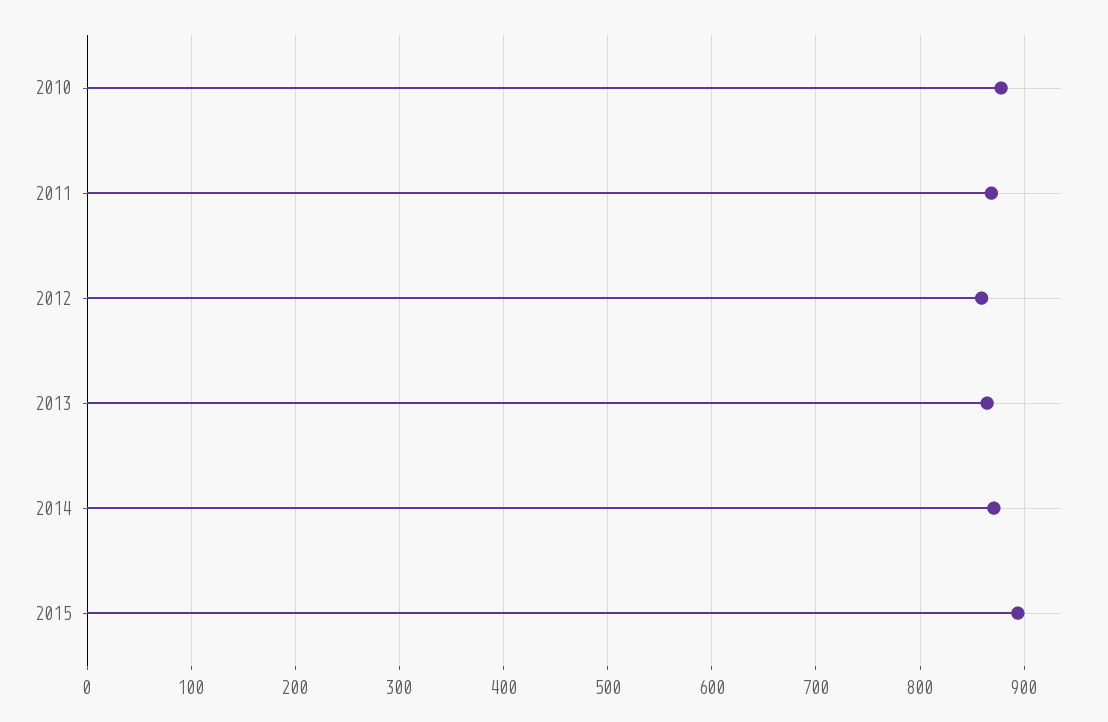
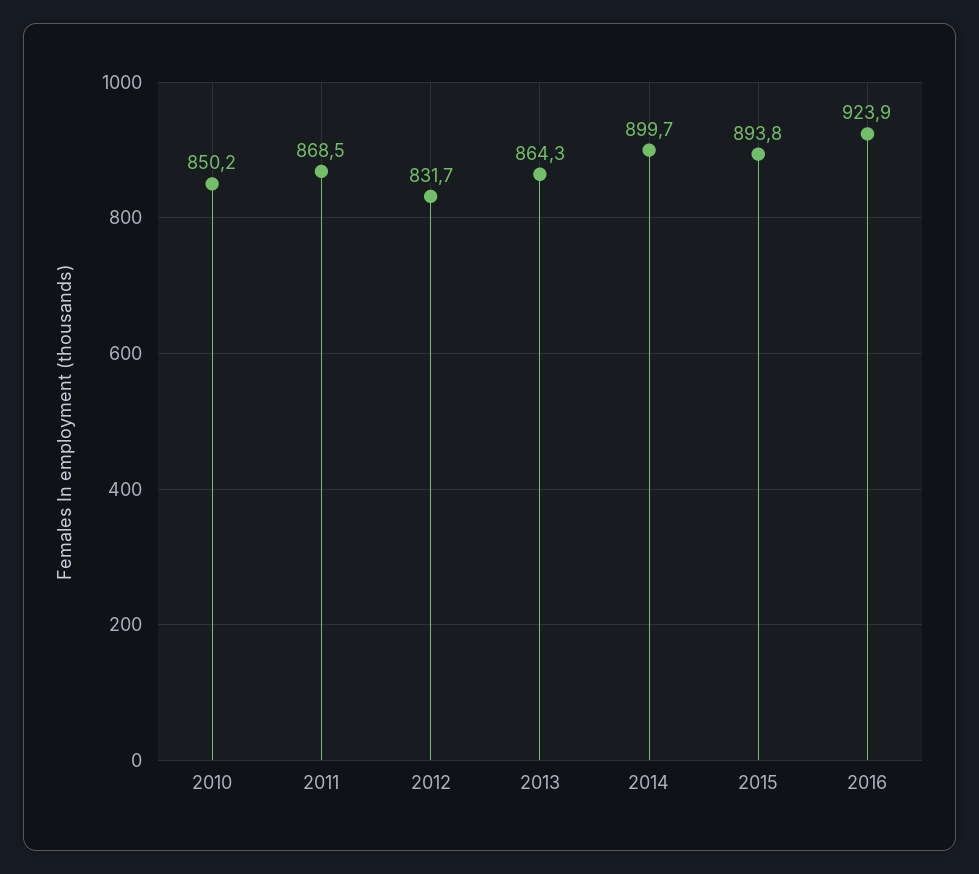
2010: 880 -> 850.2
2012: 860 -> 831.7
2014: 870 -> 899.7
2016: none -> 923.9

